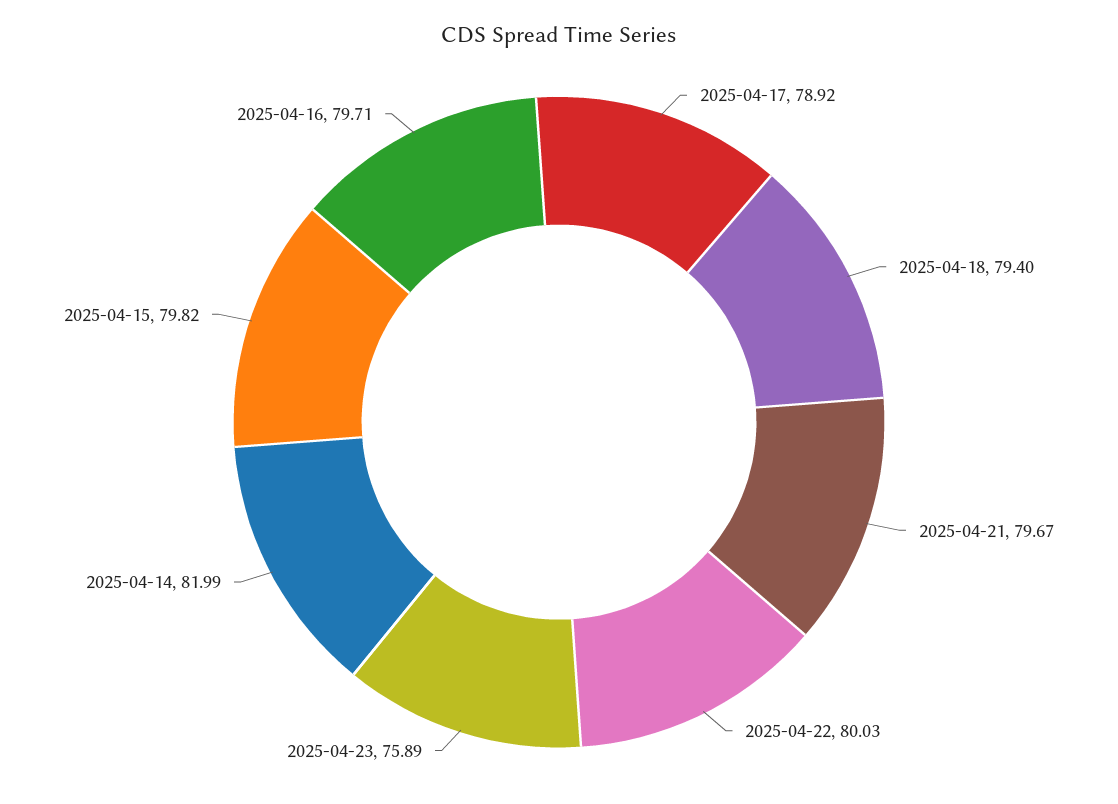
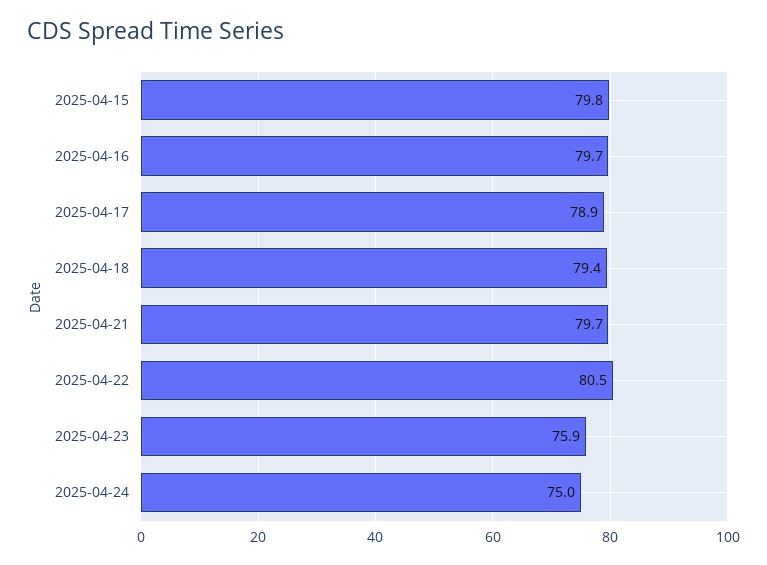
2025-04-22: 80.03 -> 80.5
2025-04-14: 81.99 -> none
2025-04-24: none -> 75

